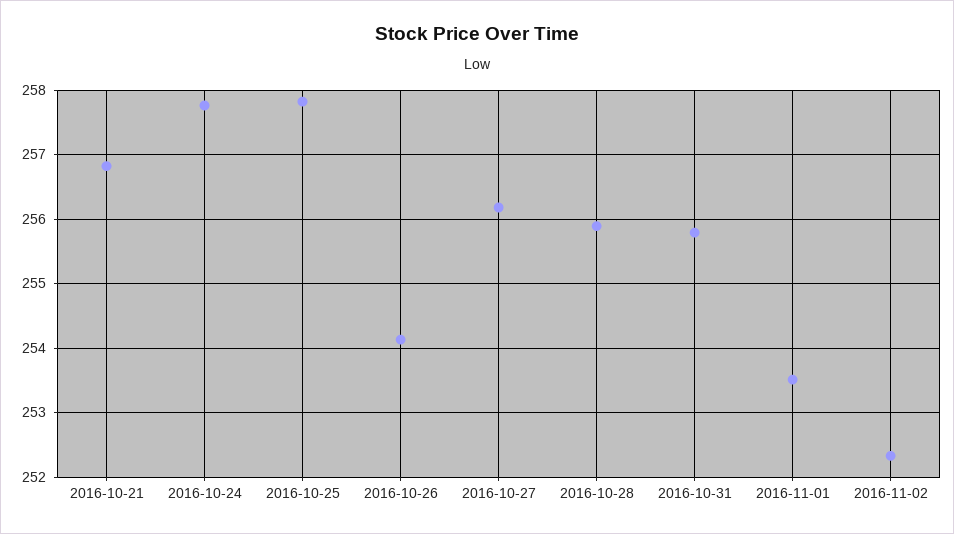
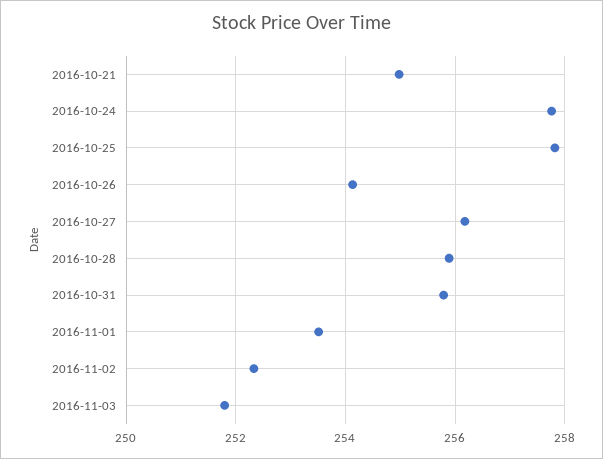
2016-10-21: 256.8 -> 255
2016-11-03: none -> 251.8

